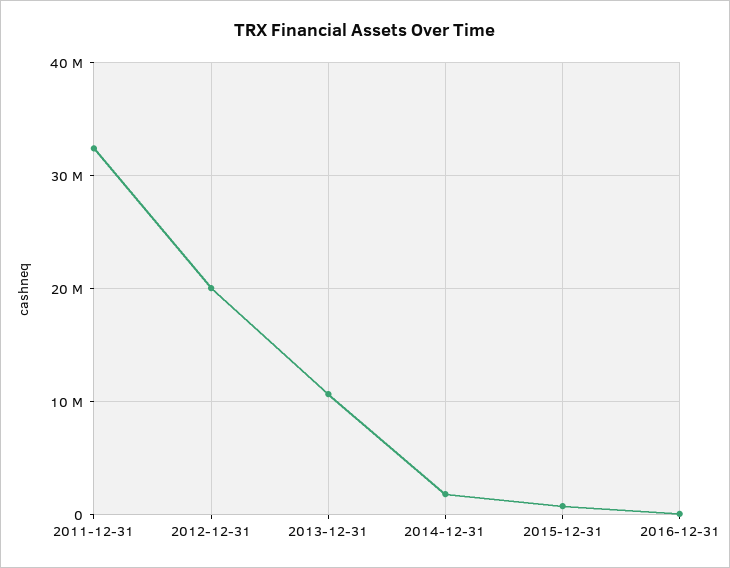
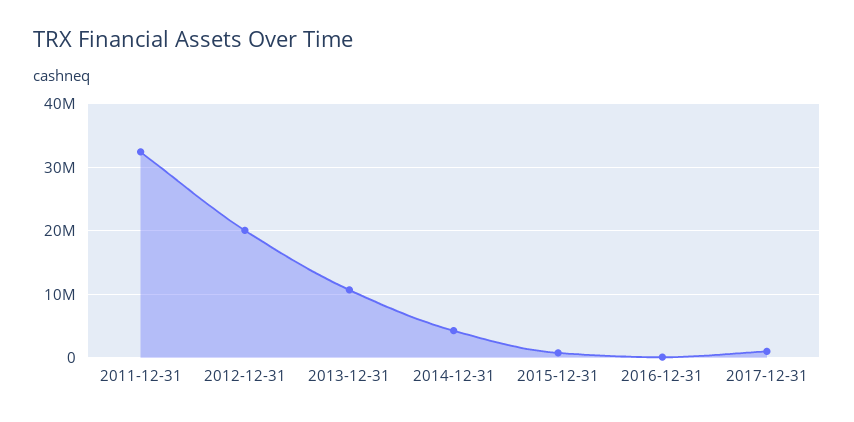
2014-12-31: 2000000 -> 4000000
2017-12-31: none -> 1000000

